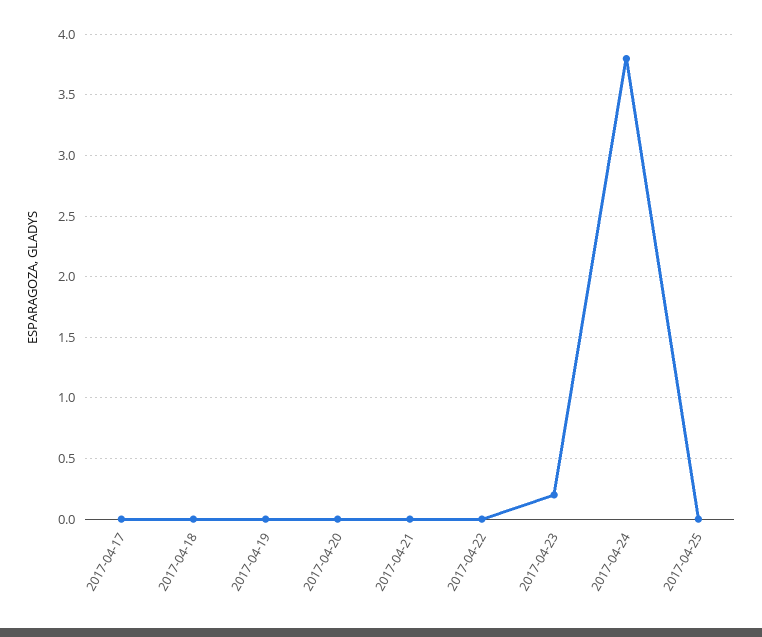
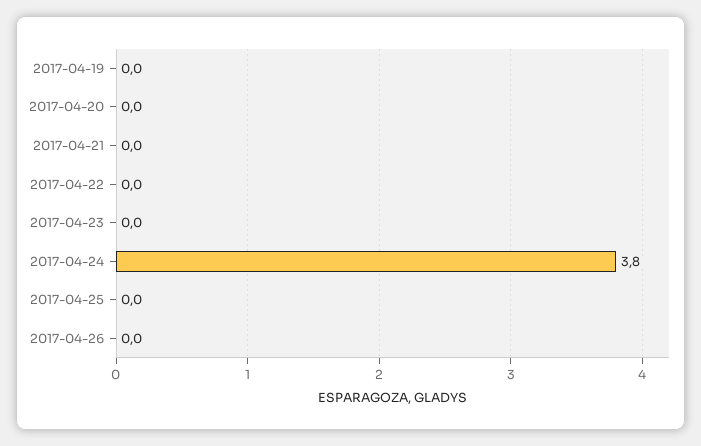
2017-04-17: 0 -> none
2017-04-18: 0 -> none
2017-04-23: 0.2 -> 0
2017-04-26: none -> 0

